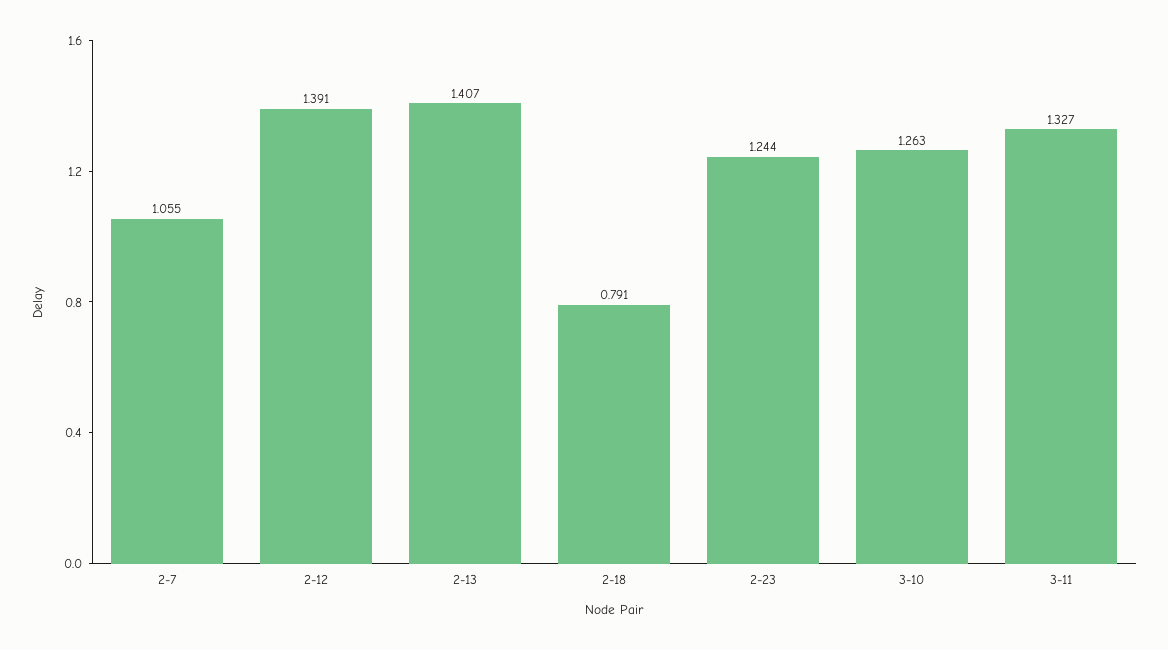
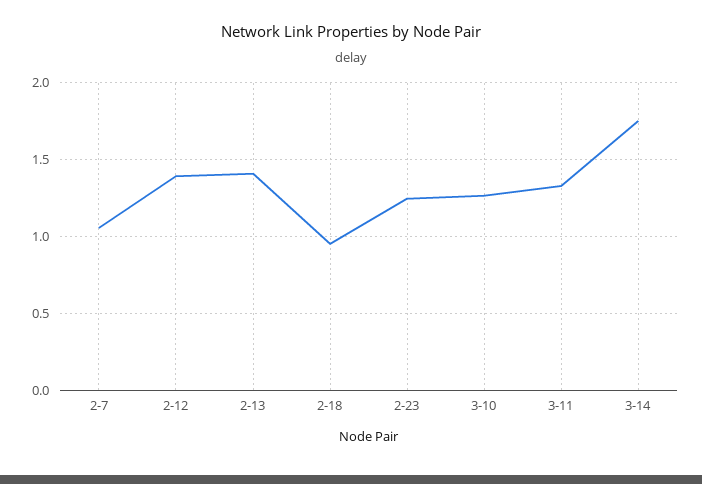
2-18: 0.791 -> 0.95
3-14: none -> 1.75

